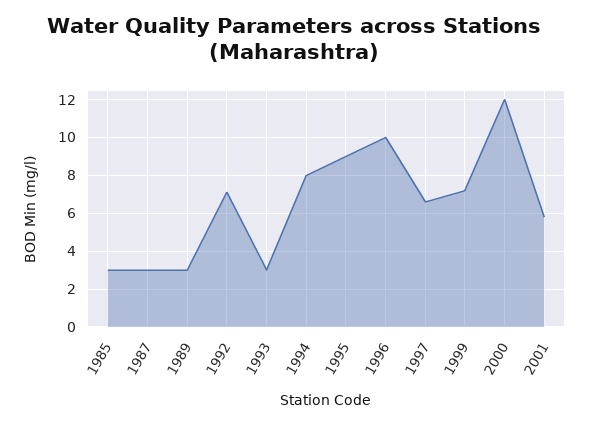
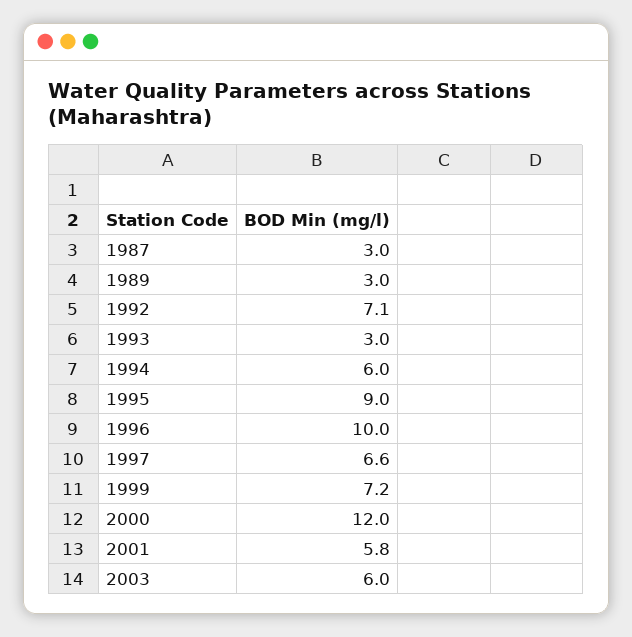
1985: 3 -> none
1994: 8 -> 6
2003: none -> 6

